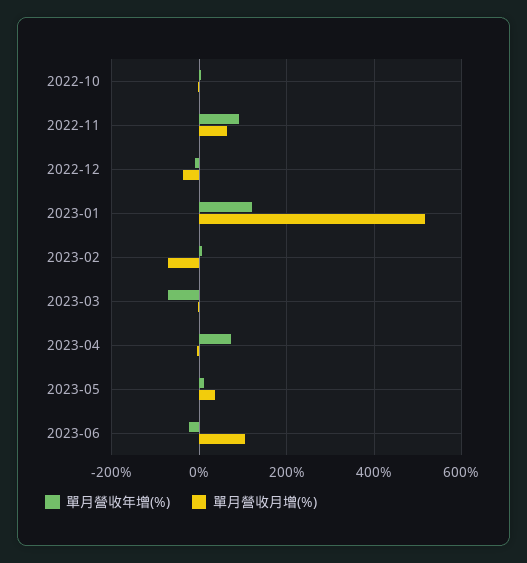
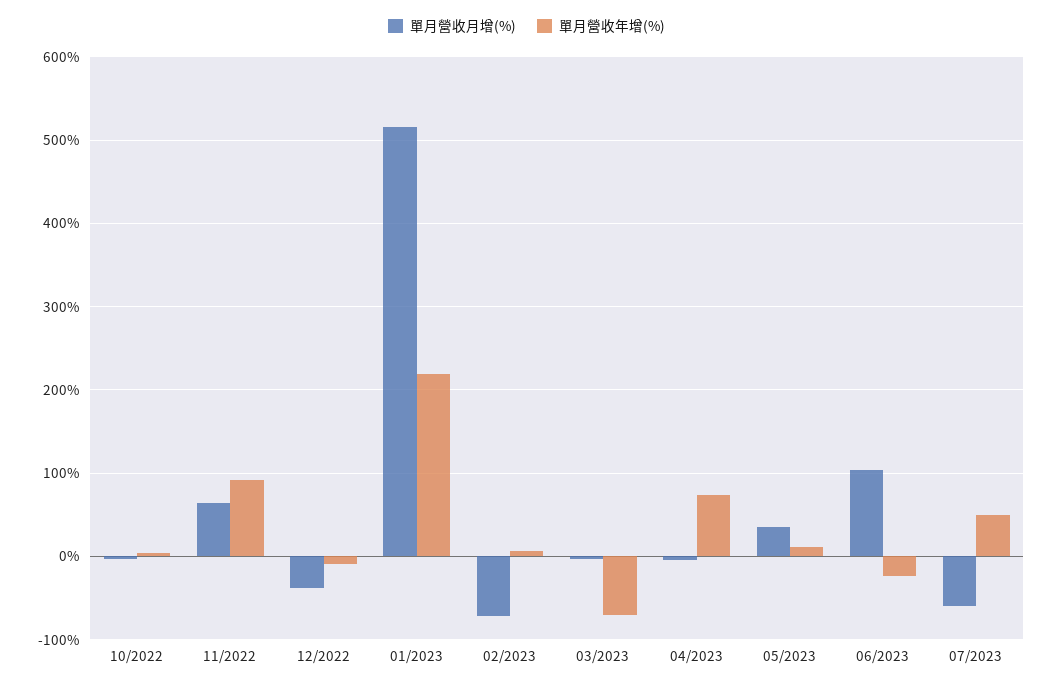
單月營收年增(%), 2023-01: 120 -> 220
單月營收月增(%), 07/2023: none -> -60
單月營收年增(%), 07/2023: none -> 50

